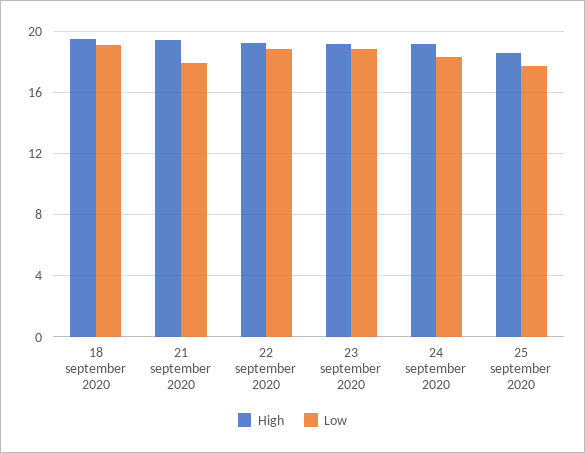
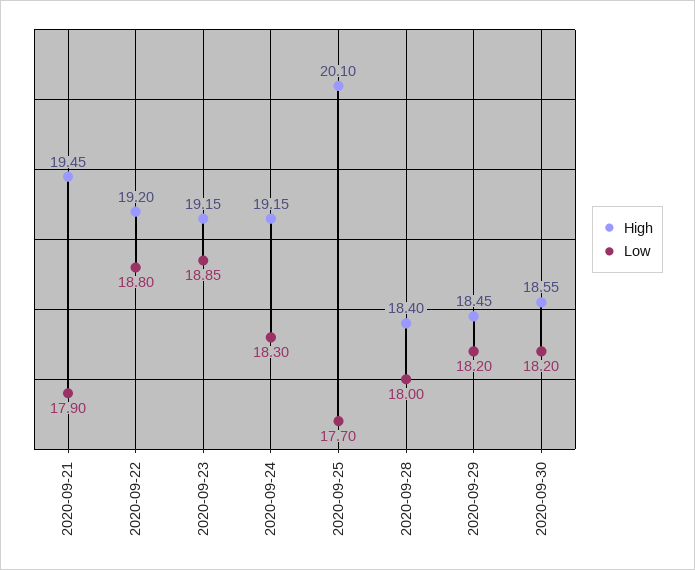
High, 18 september 2020: 19.5 -> none
Low, 18 september 2020: 19 -> none
High, 25 september 2020: 18.5 -> 20.1
High, 2020-09-28: none -> 18.4
Low, 2020-09-28: none -> 18
High, 2020-09-29: none -> 18.45
Low, 2020-09-29: none -> 18.2
High, 2020-09-30: none -> 18.55
Low, 2020-09-30: none -> 18.2

